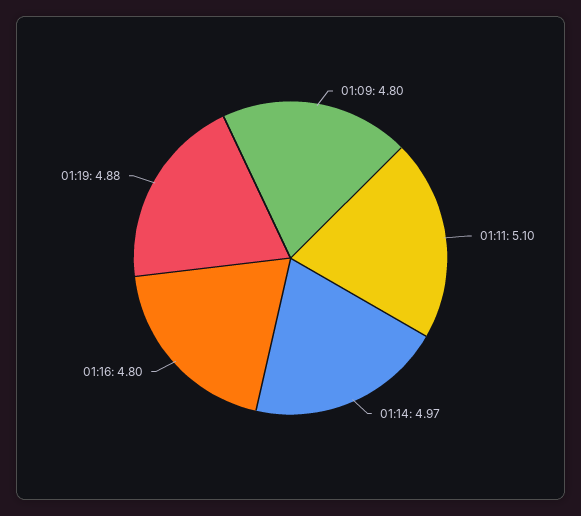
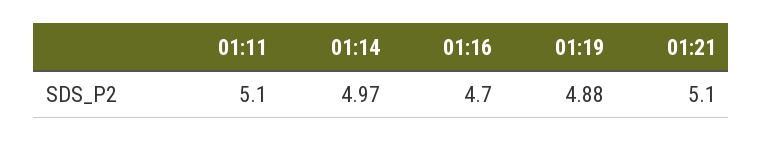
01:09: 4.8 -> none
01:16: 4.8 -> 4.7
01:21: none -> 5.1

